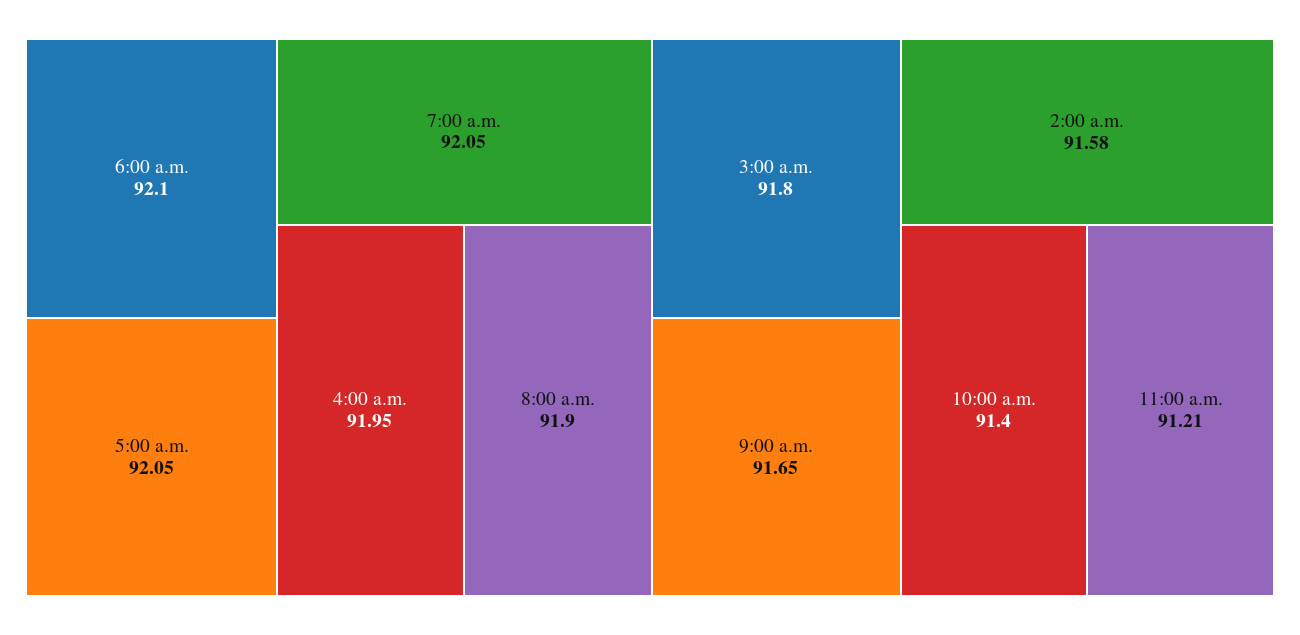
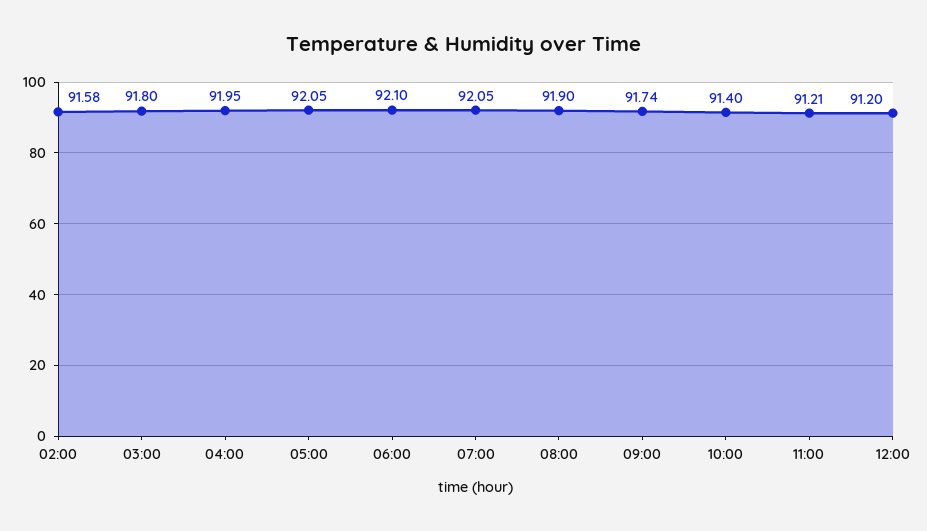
9:00 a.m.: 91.65 -> 91.74
12:00: none -> 91.2

